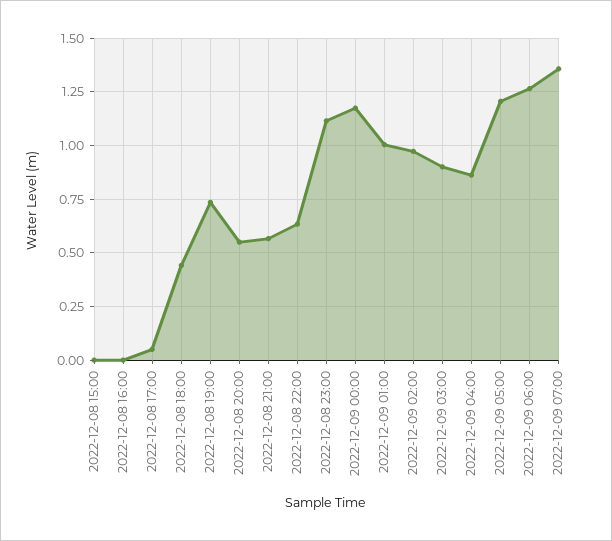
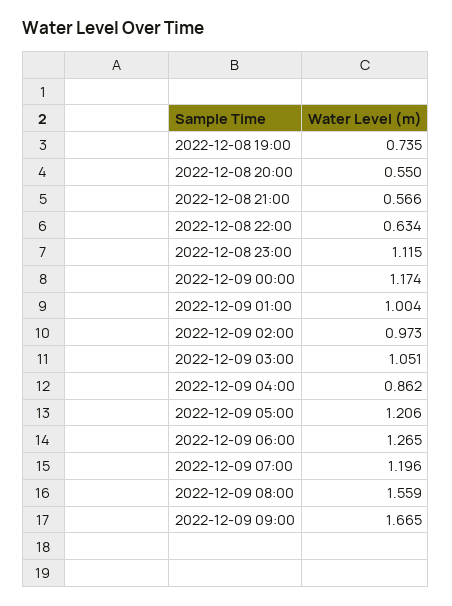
2022-12-08 15:00: 0 -> none
2022-12-08 16:00: 0 -> none
2022-12-08 17:00: 0.05 -> none
2022-12-08 18:00: 0.45 -> none
2022-12-09 03:00: 0.9 -> 1.051
2022-12-09 07:00: 1.35 -> 1.196
2022-12-09 08:00: none -> 1.559
2022-12-09 09:00: none -> 1.665

